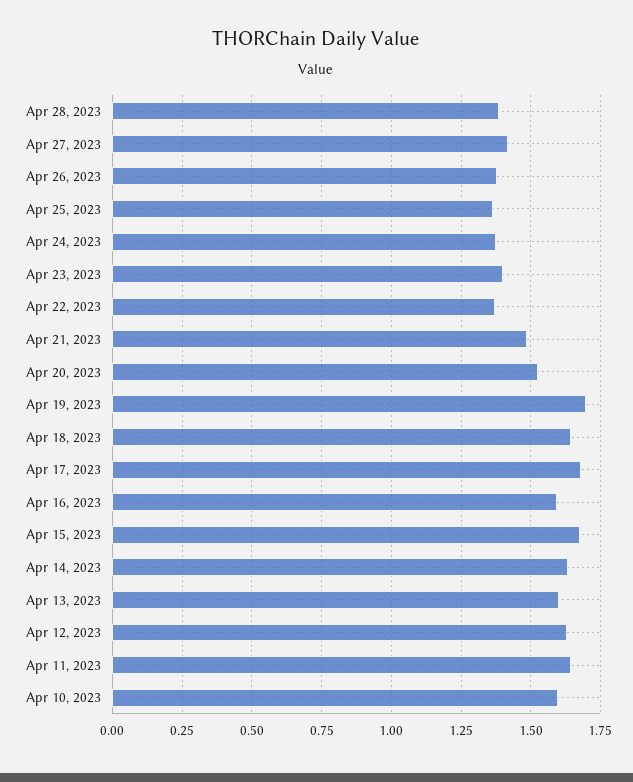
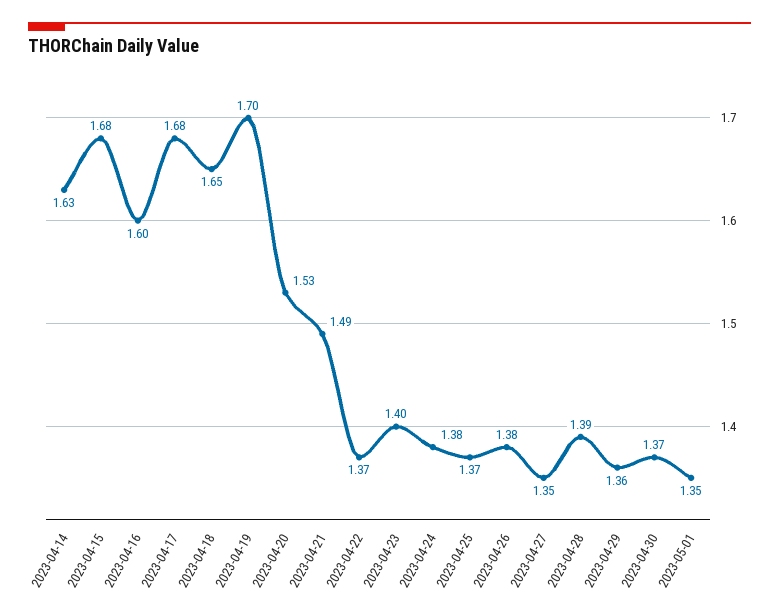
Apr 27, 2023: 1.425 -> 1.35
Apr 13, 2023: 1.6 -> none
Apr 12, 2023: 1.625 -> none
Apr 11, 2023: 1.65 -> none
Apr 10, 2023: 1.6 -> none
2023-04-29: none -> 1.36
2023-04-30: none -> 1.37
2023-05-01: none -> 1.35

